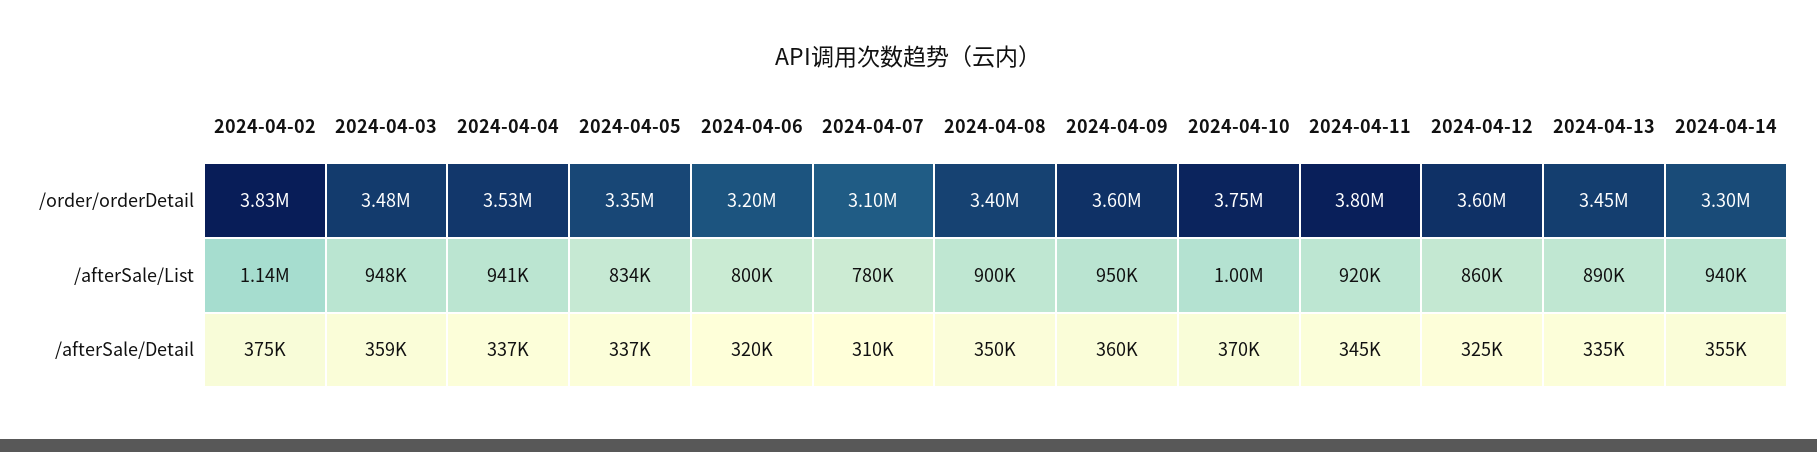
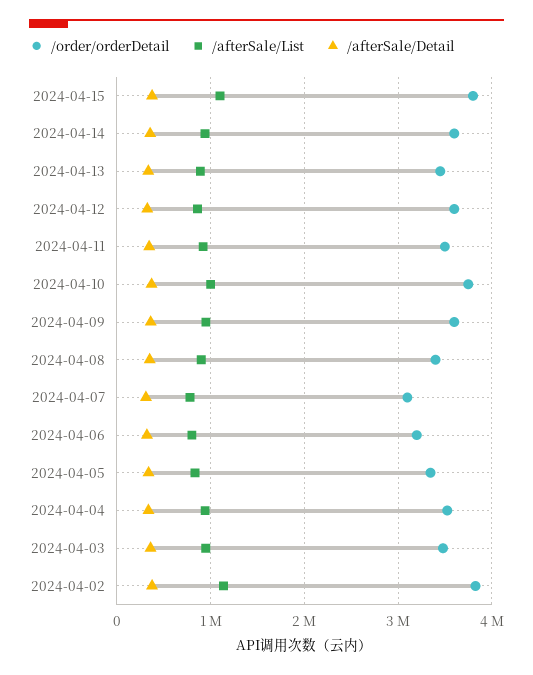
/order/orderDetail, 2024-04-11: 3800000 -> 3500000
/order/orderDetail, 2024-04-14: 3300000 -> 3600000
/order/orderDetail, 2024-04-15: none -> 3800000
/afterSale/List, 2024-04-15: none -> 1100000
/afterSale/Detail, 2024-04-15: none -> 400000

